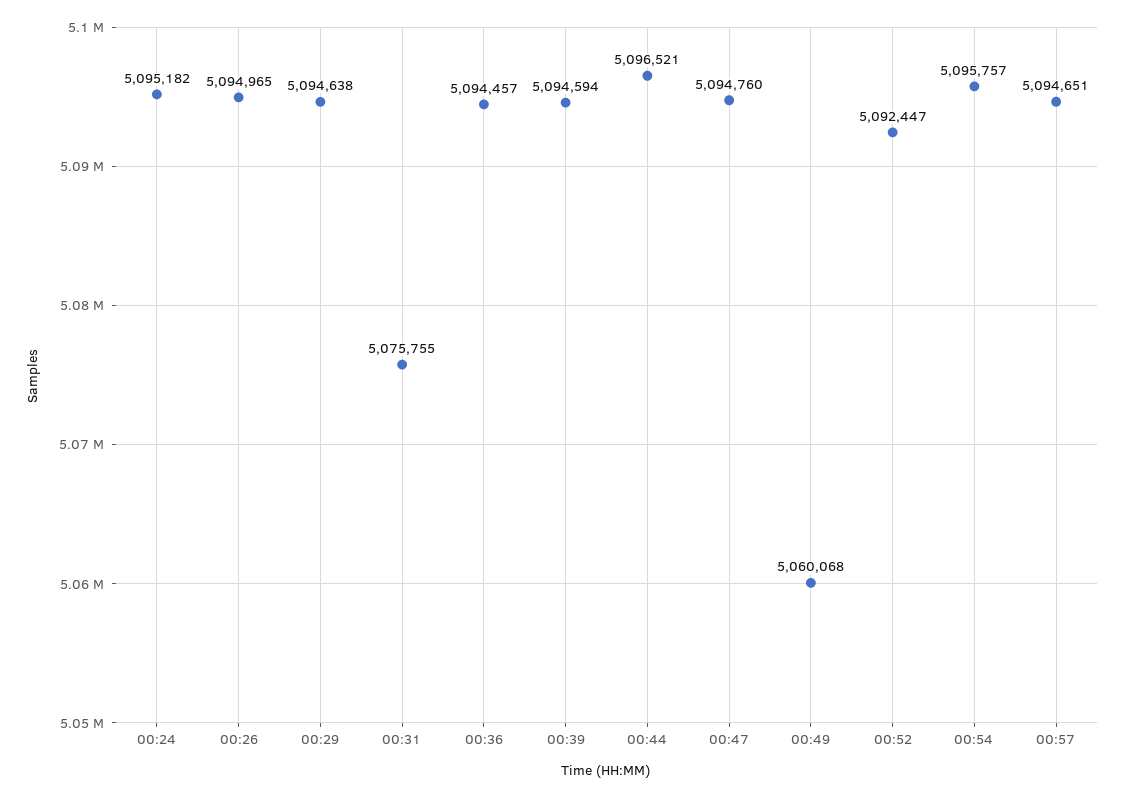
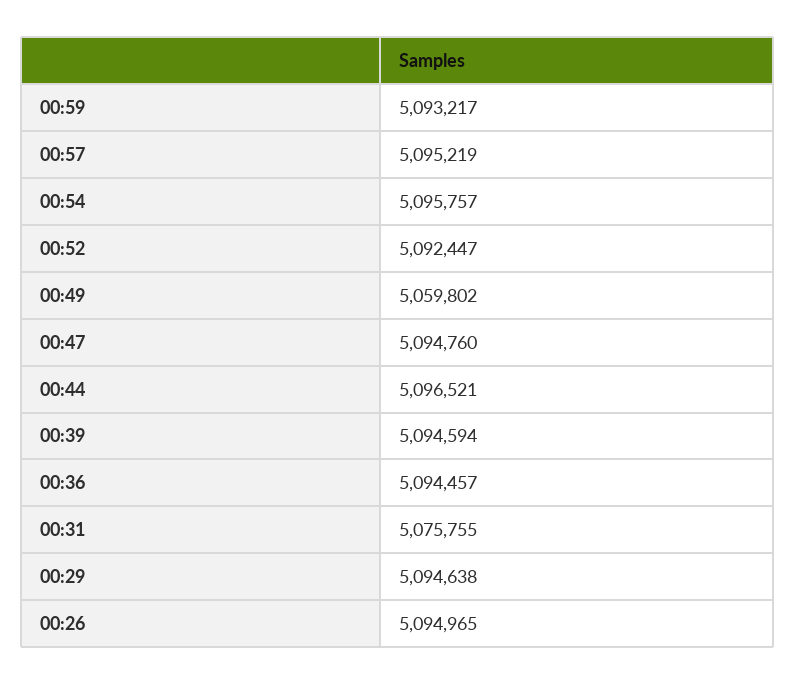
00:24: 5095182 -> none
00:49: 5060068 -> 5059802
00:57: 5094651 -> 5095219
00:59: none -> 5093217

